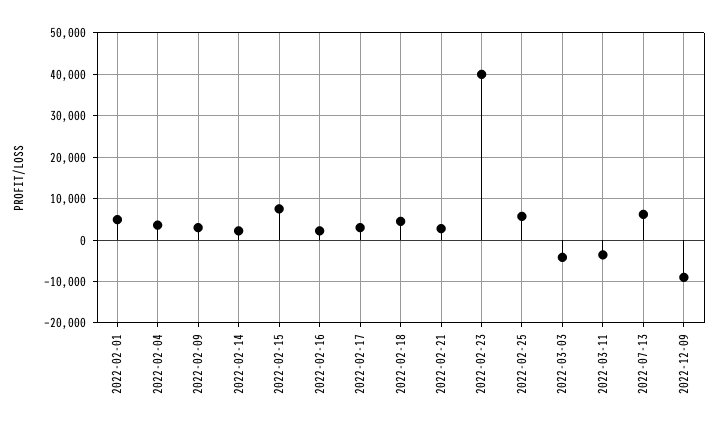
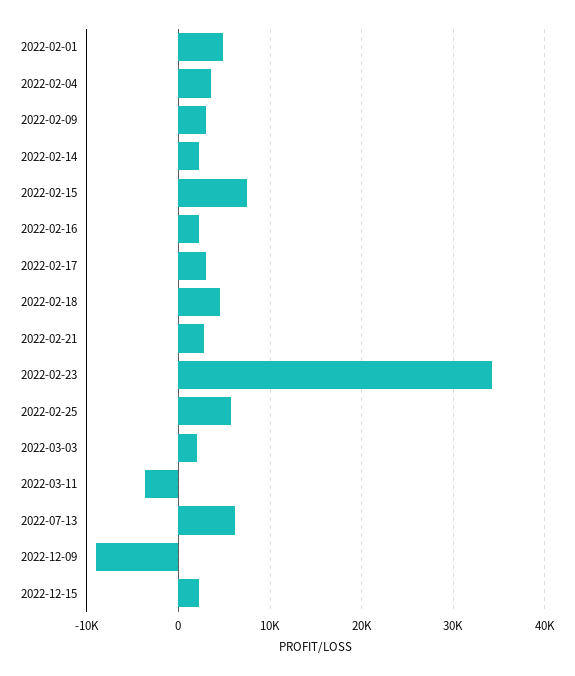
2022-02-23: 40000 -> 34000
2022-03-03: -4000 -> 2000
2022-12-15: none -> 2000

